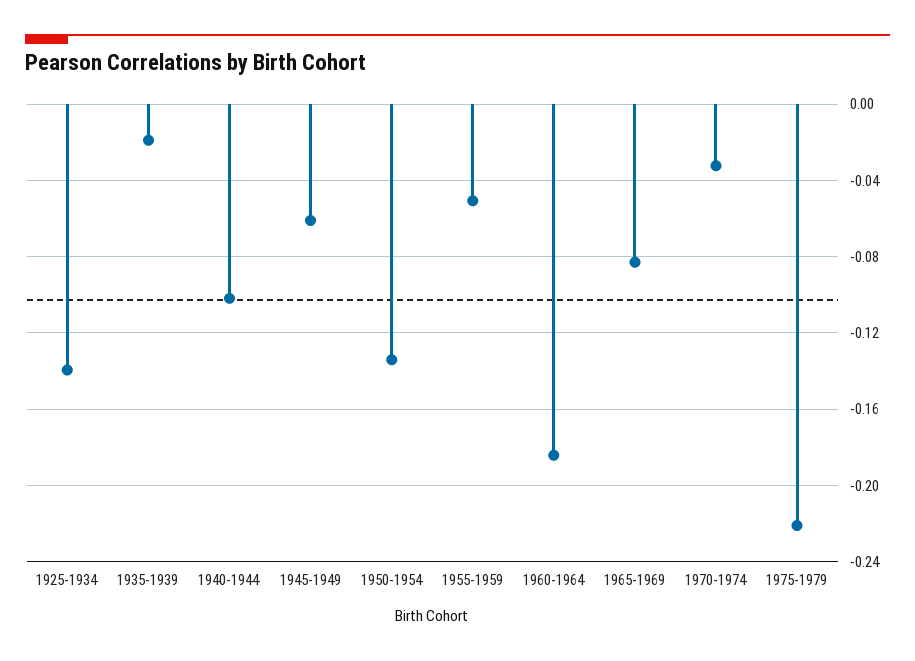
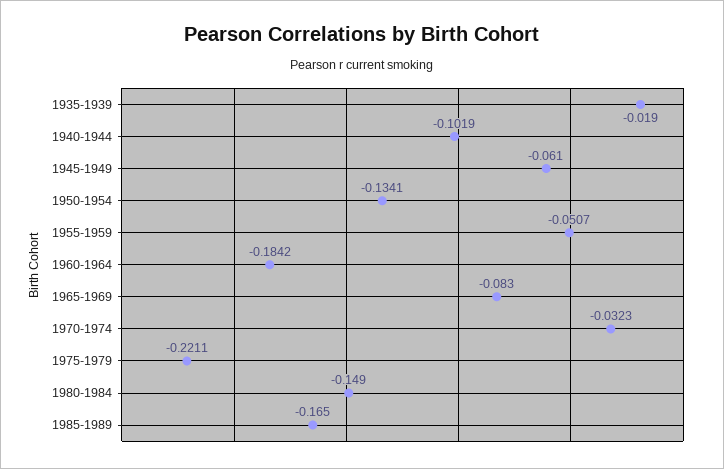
1925-1934: -0.14 -> none
1980-1984: none -> -0.149
1985-1989: none -> -0.165

